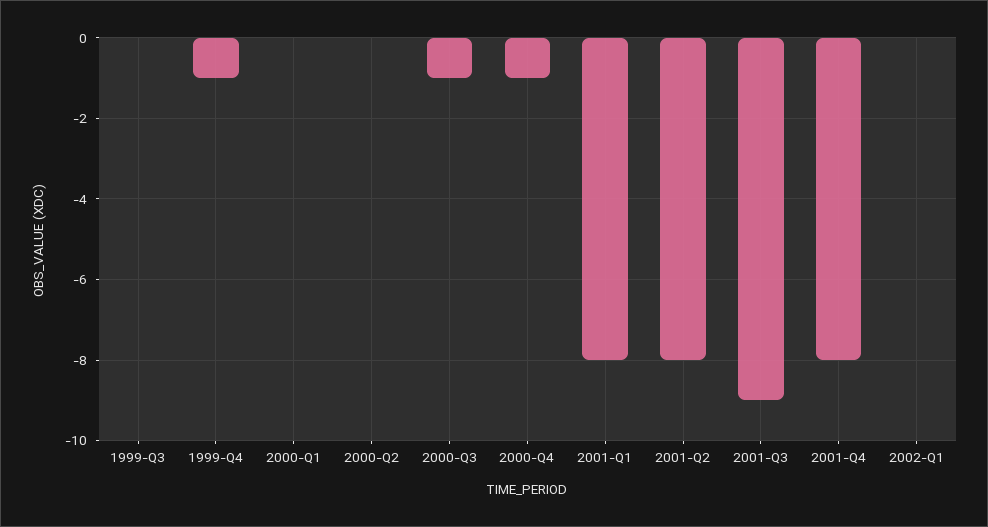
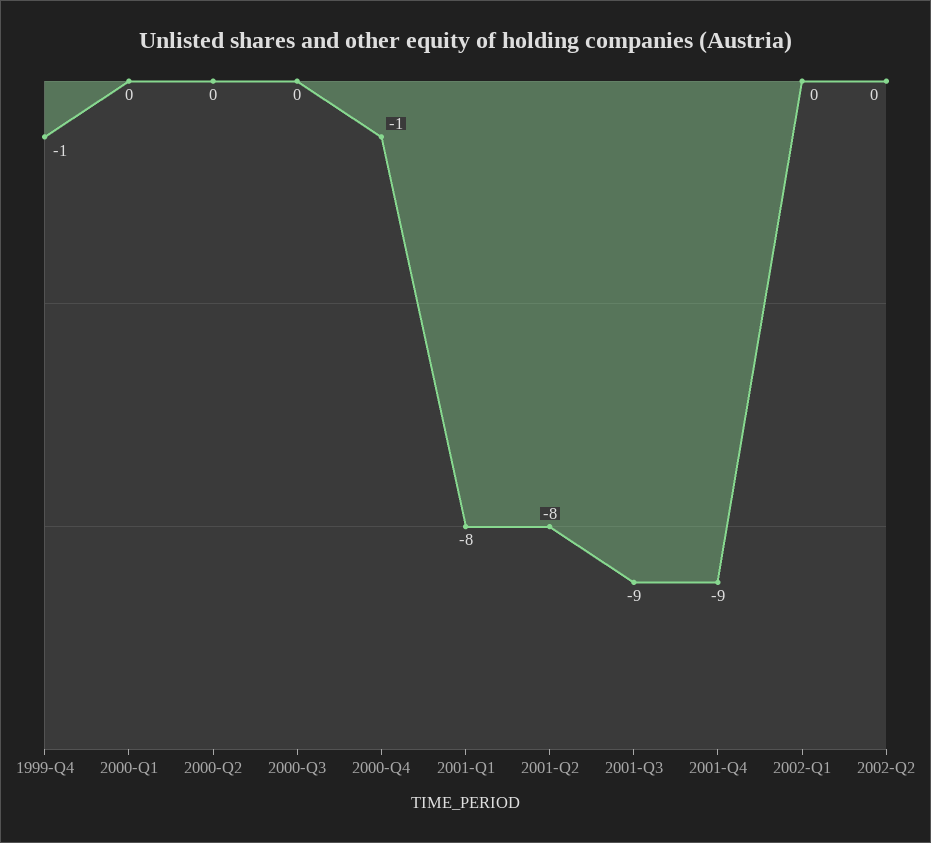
1999-Q3: 0 -> none
2000-Q3: -1 -> 0
2001-Q4: -8 -> -9
2002-Q2: none -> 0

